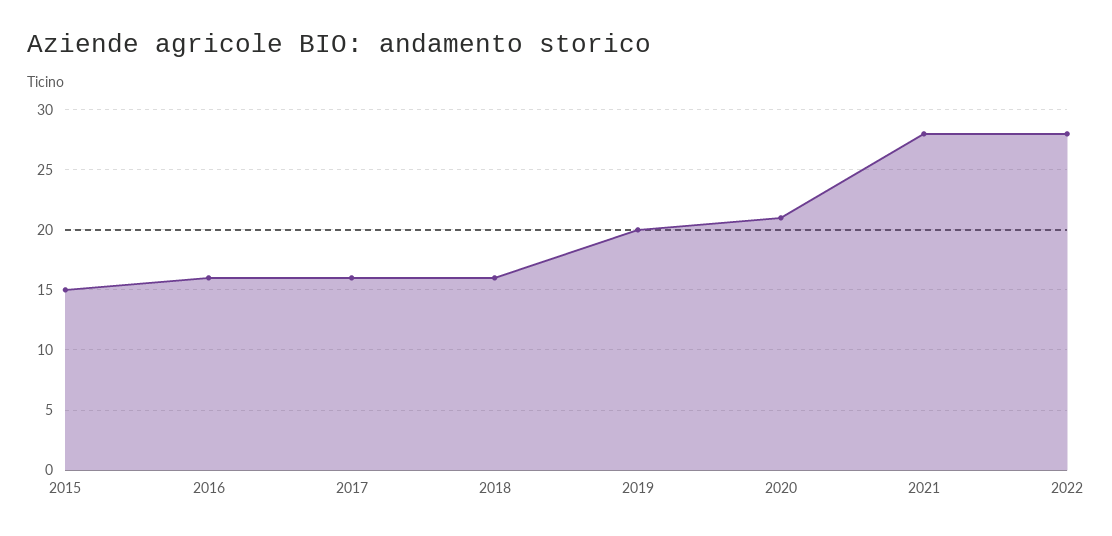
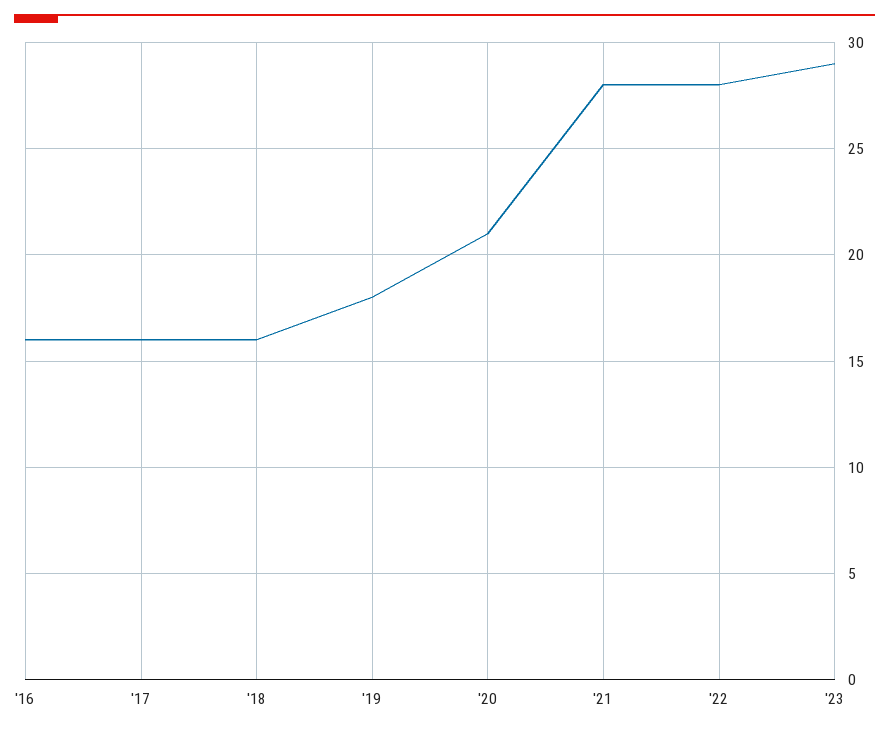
2015: 15 -> none
2019: 20 -> 18
'23: none -> 29

